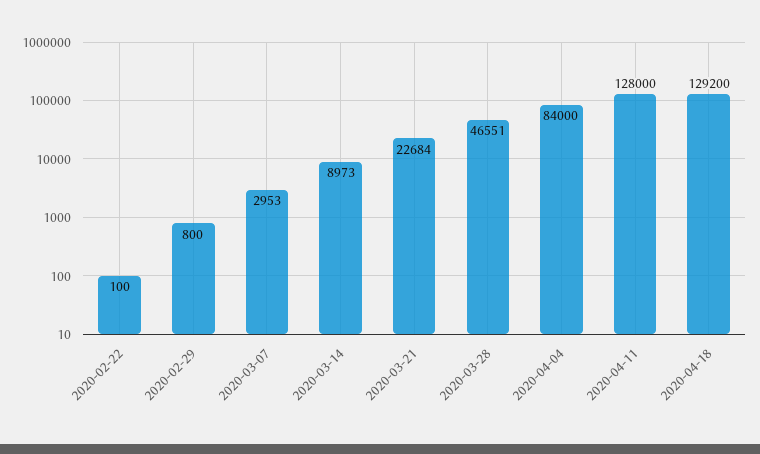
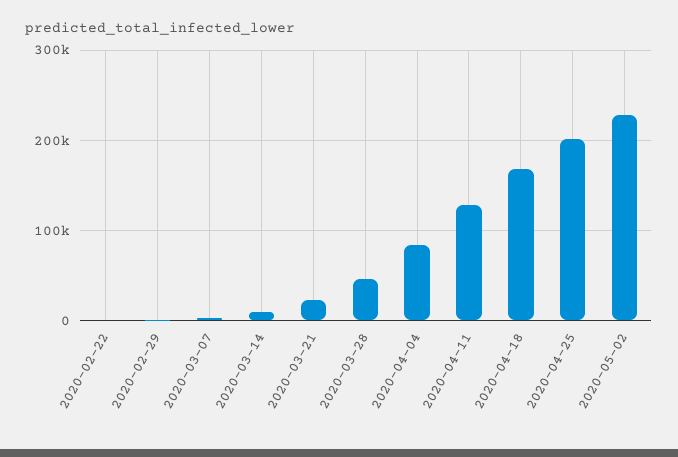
2020-04-18: 129200 -> 170000
2020-04-25: none -> 200000
2020-05-02: none -> 230000

